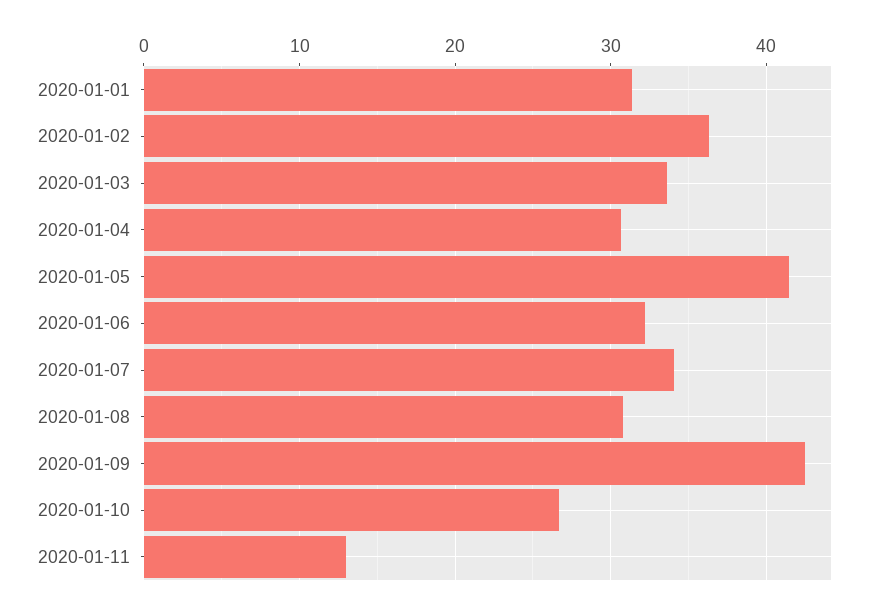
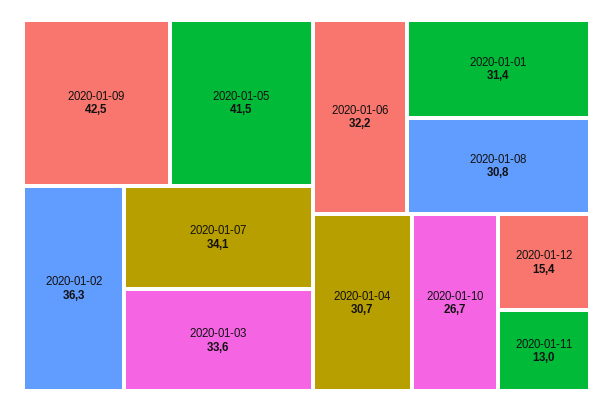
2020-01-12: none -> 15.4

